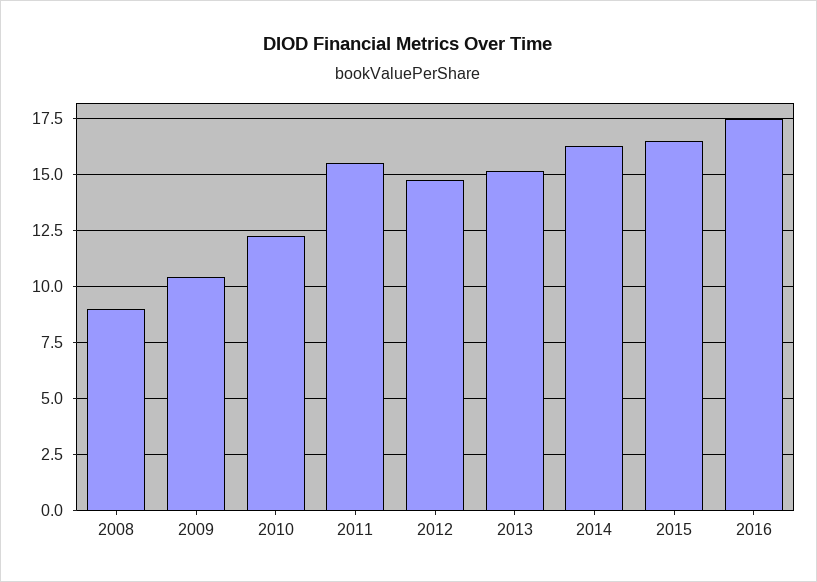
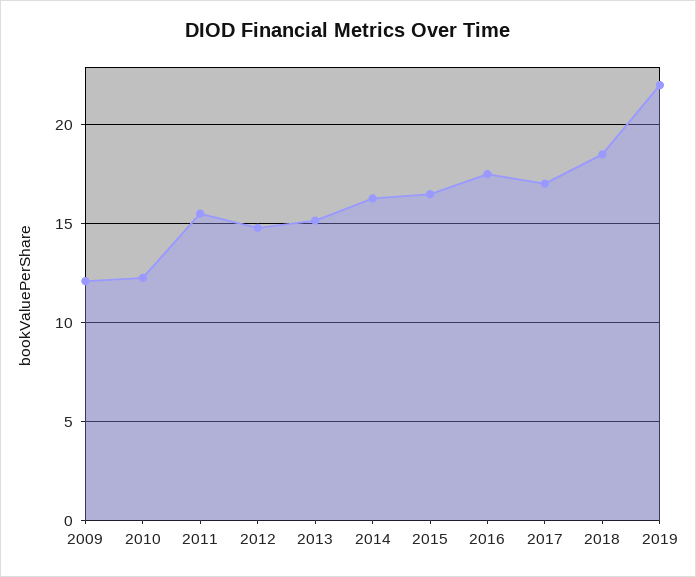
2008: 9 -> none
2009: 10.5 -> 12
2017: none -> 17
2018: none -> 18.5
2019: none -> 22

